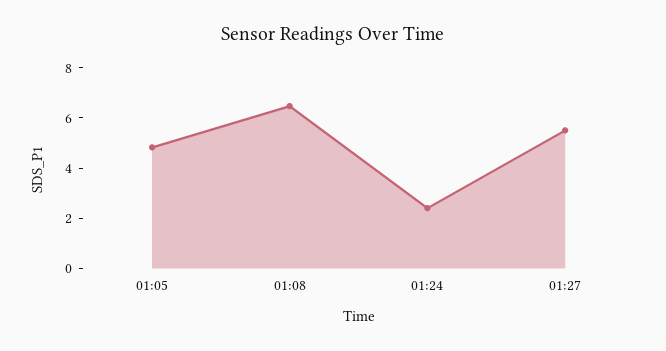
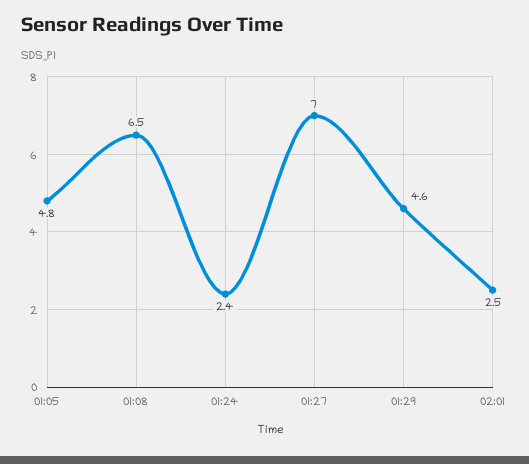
01:27: 5.5 -> 7
01:29: none -> 4.6
02:01: none -> 2.5

